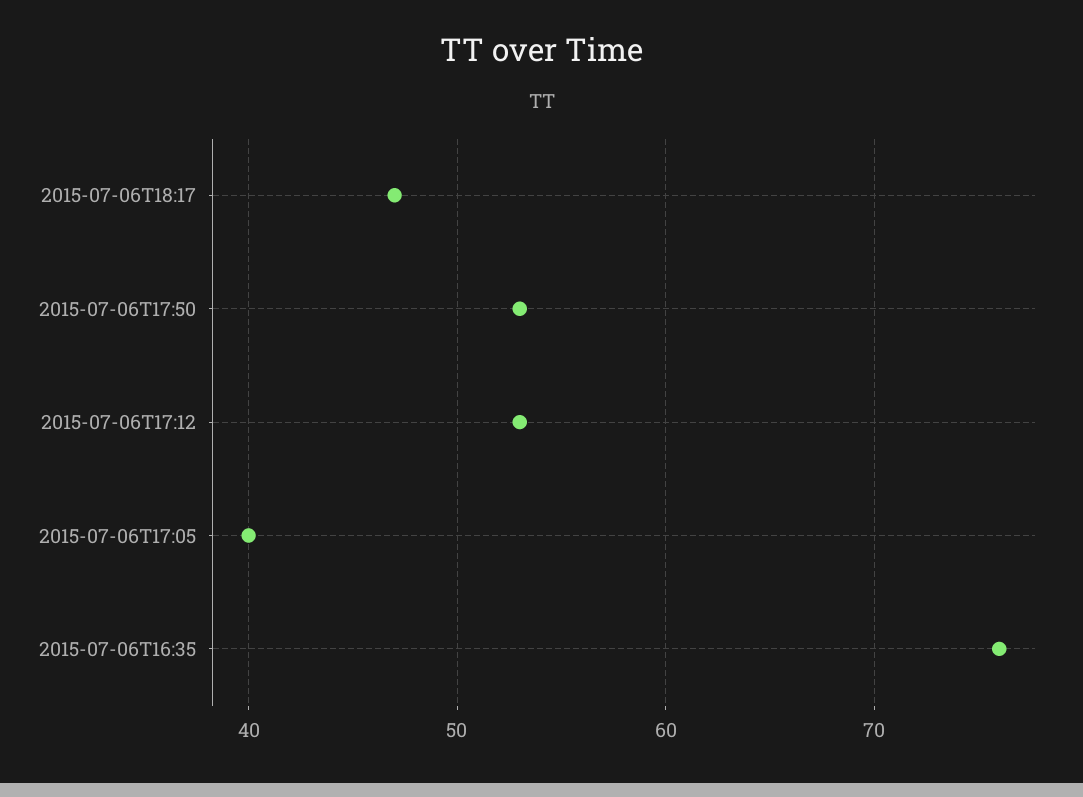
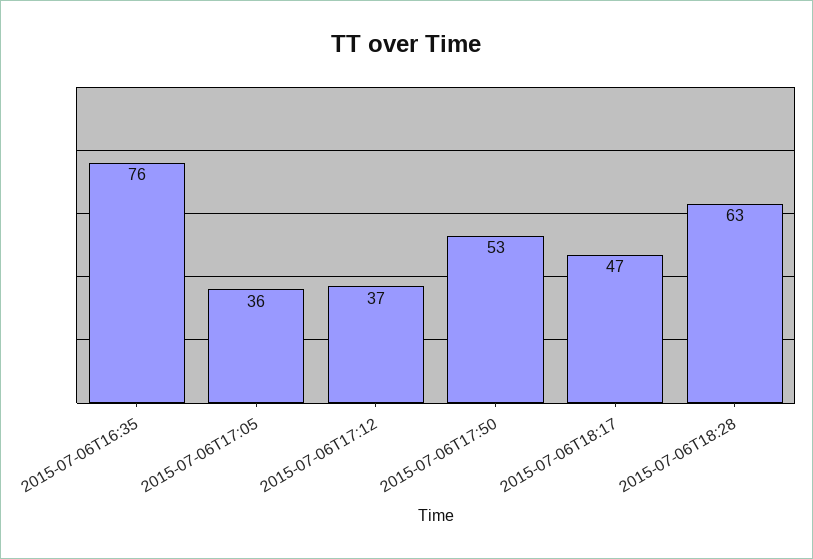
2015-07-06T17:12: 53 -> 37
2015-07-06T17:05: 40 -> 36
2015-07-06T18:28: none -> 63

